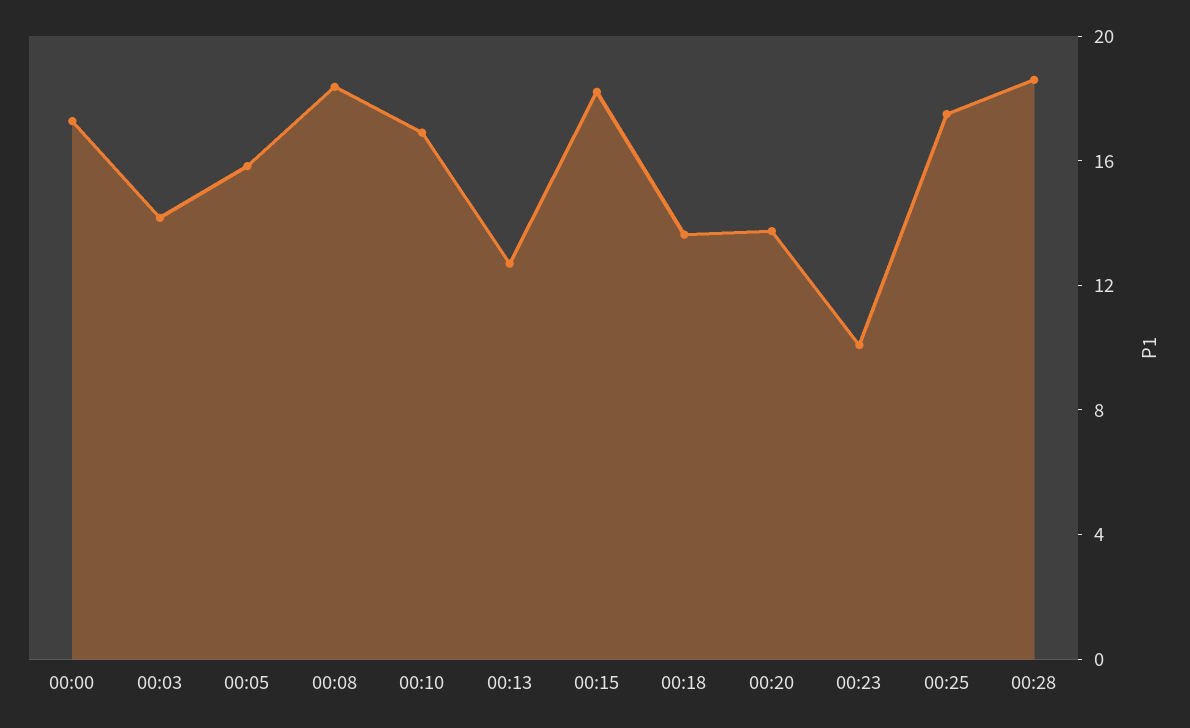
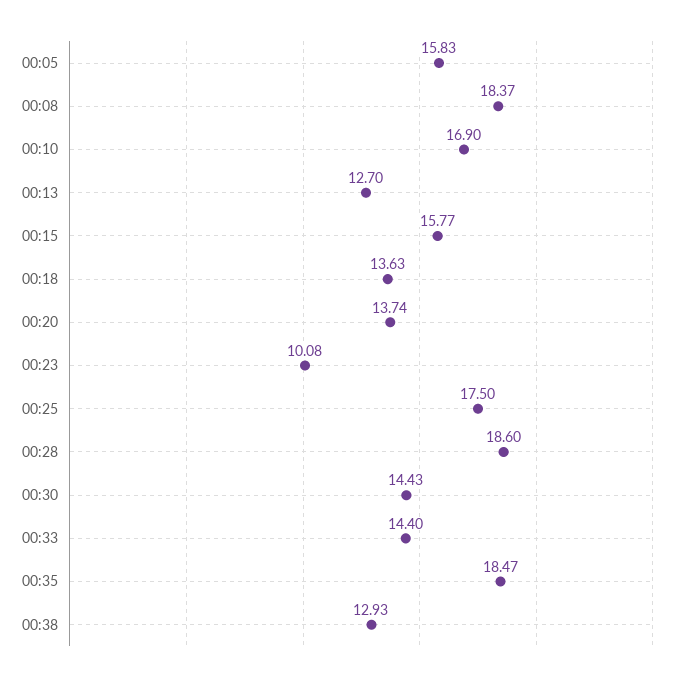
00:00: 17 -> none
00:03: 14 -> none
00:15: 18 -> 15.77
00:30: none -> 14.43
00:33: none -> 14.4
00:35: none -> 18.47
00:38: none -> 12.93

